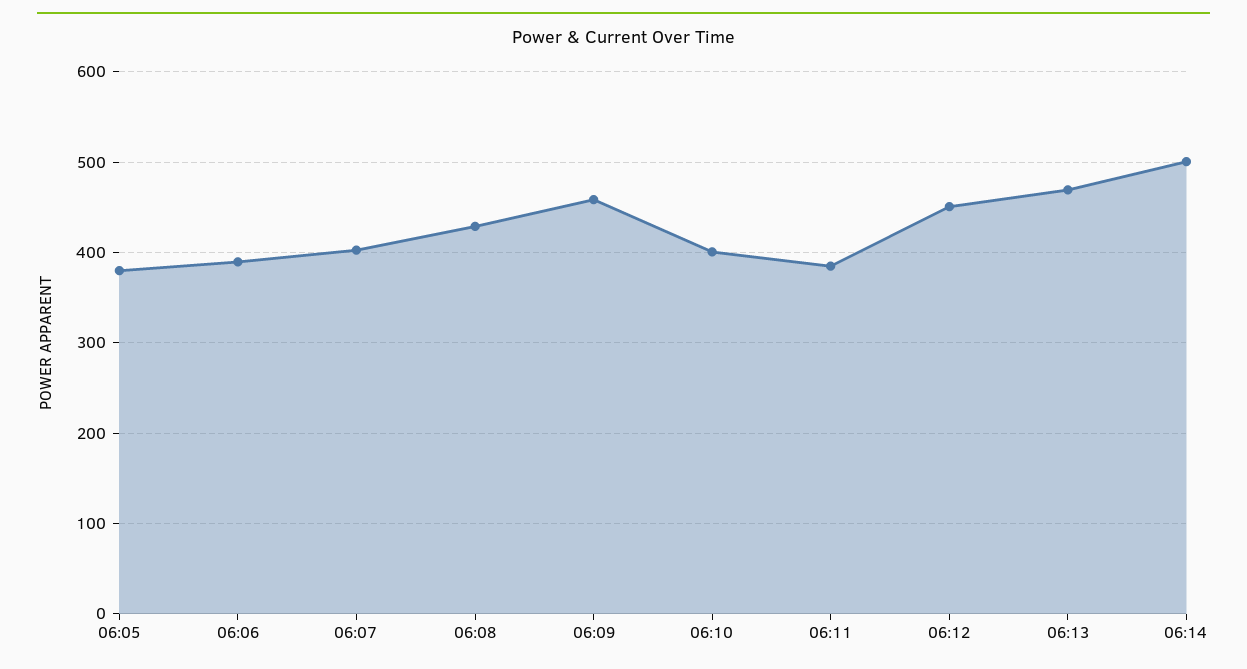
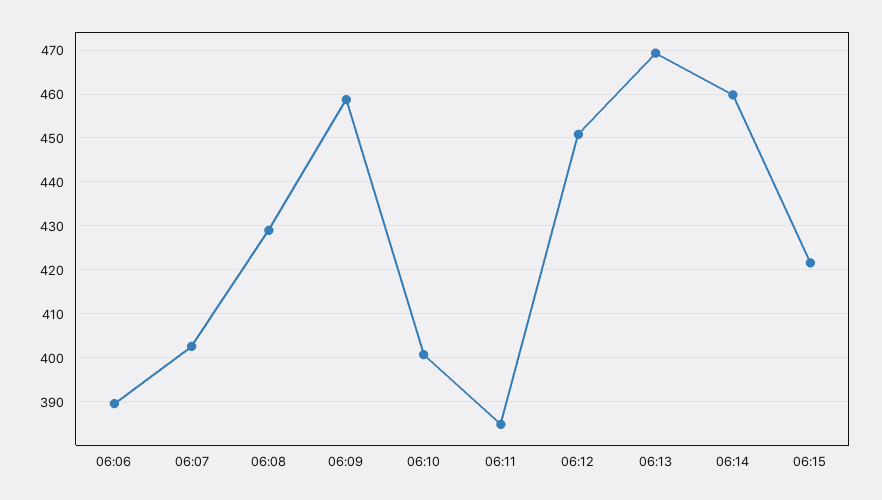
06:05: 380 -> none
06:14: 500 -> 460
06:15: none -> 422

